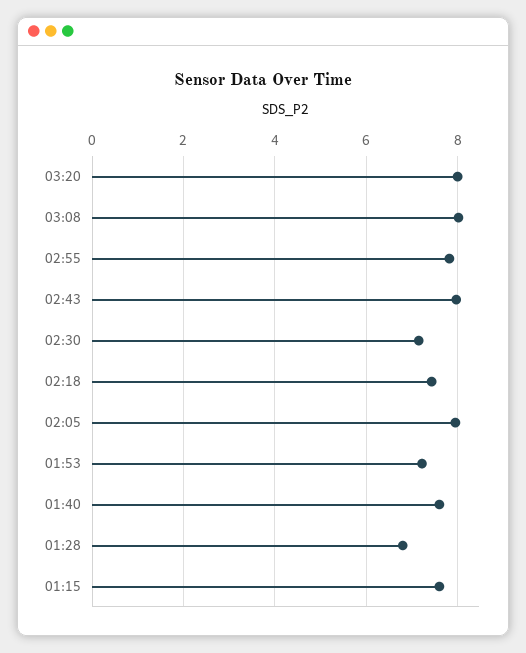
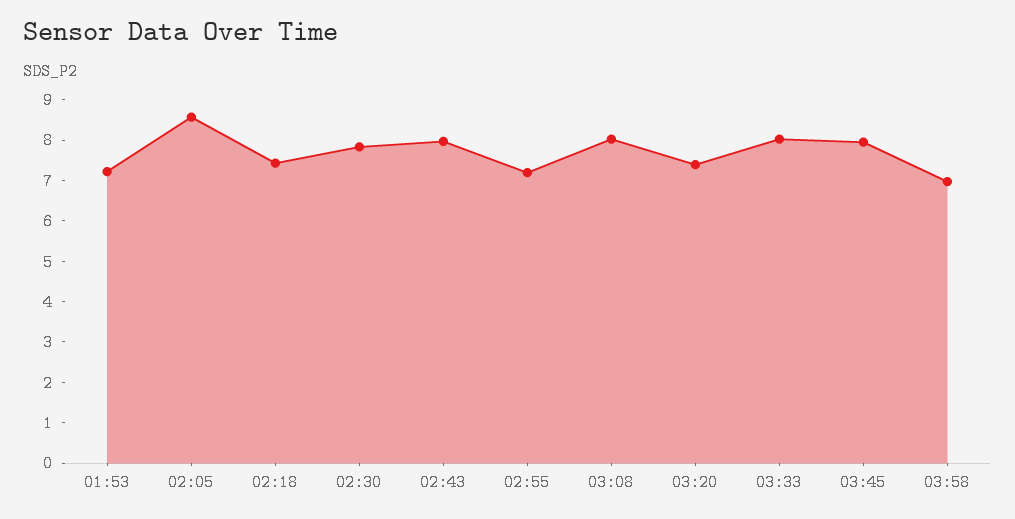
03:20: 8 -> 7.4
02:55: 7.8 -> 7.2
02:30: 7.2 -> 7.8
02:05: 8 -> 8.6
01:40: 7.6 -> none
01:28: 6.8 -> none
01:15: 7.6 -> none
03:33: none -> 8
03:45: none -> 8
03:58: none -> 7

